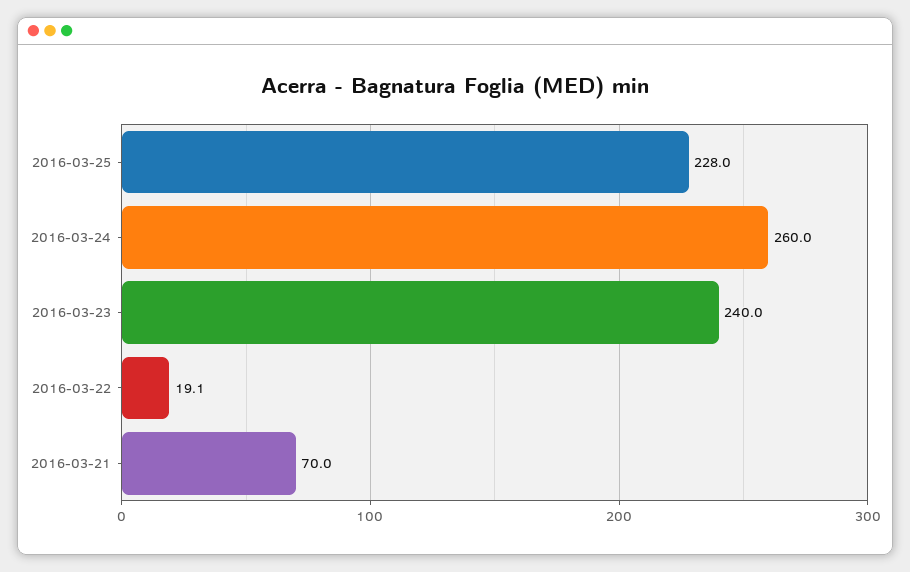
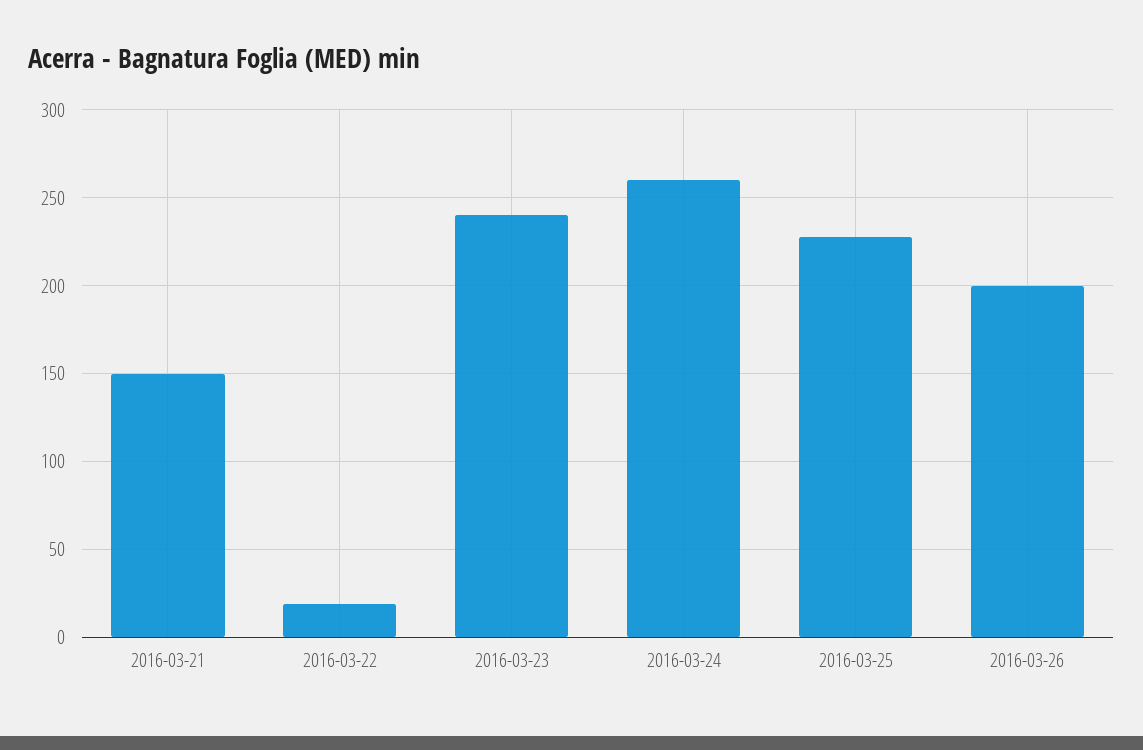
2016-03-21: 70 -> 150
2016-03-26: none -> 200

